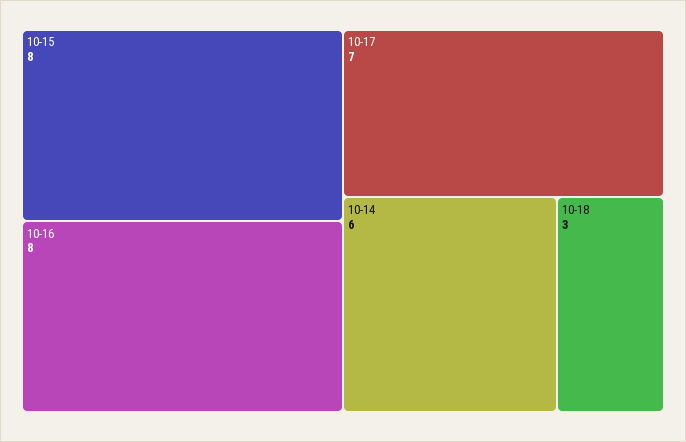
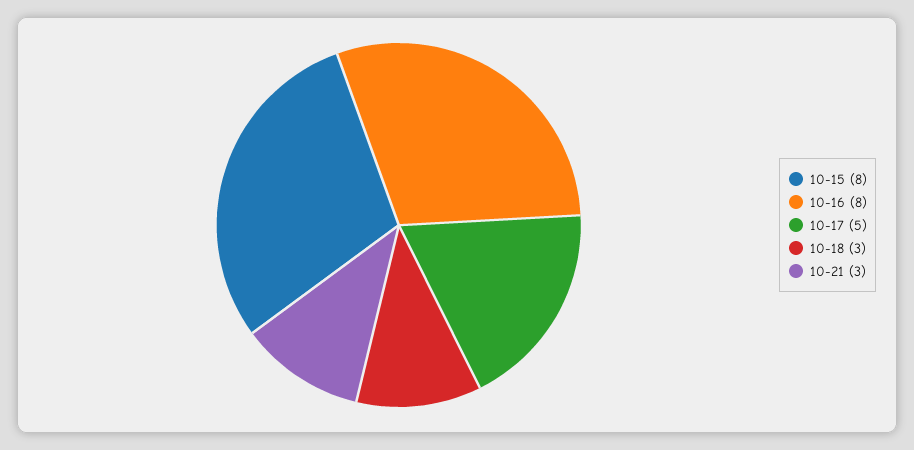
10-17: 7 -> 5
10-14: 6 -> none
10-21: none -> 3

